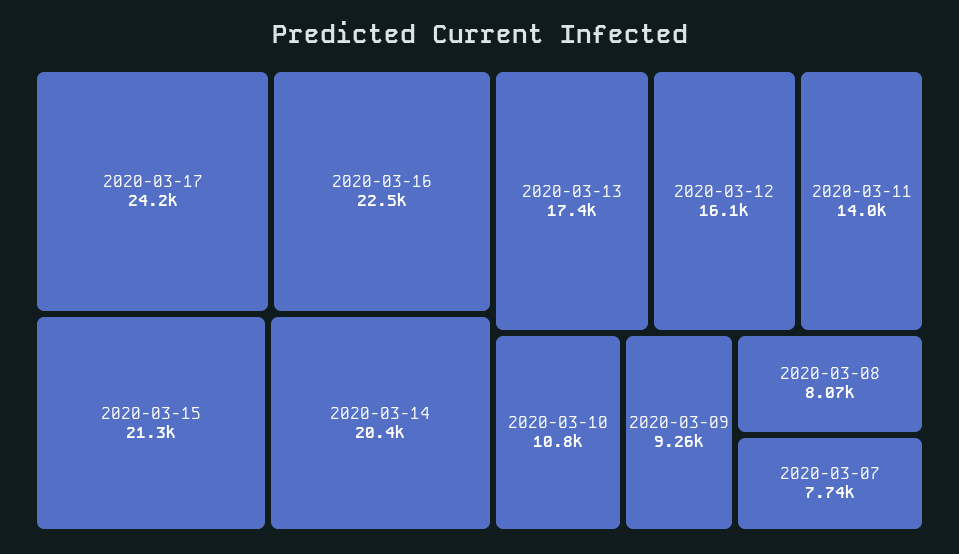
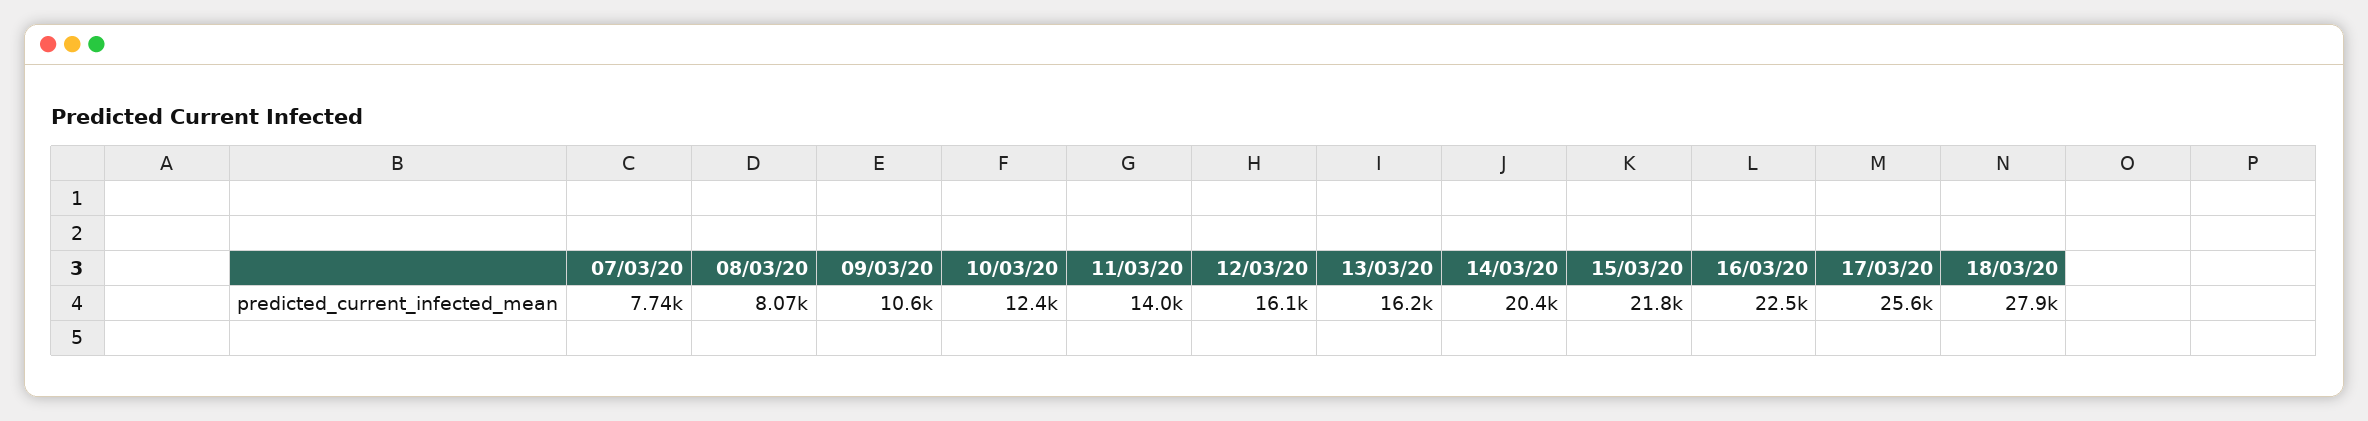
2020-03-17: 24200 -> 25600
2020-03-15: 21300 -> 21800
2020-03-13: 17400 -> 16200
2020-03-10: 10800 -> 12400
2020-03-09: 9260 -> 10600
18/03/20: none -> 27900

